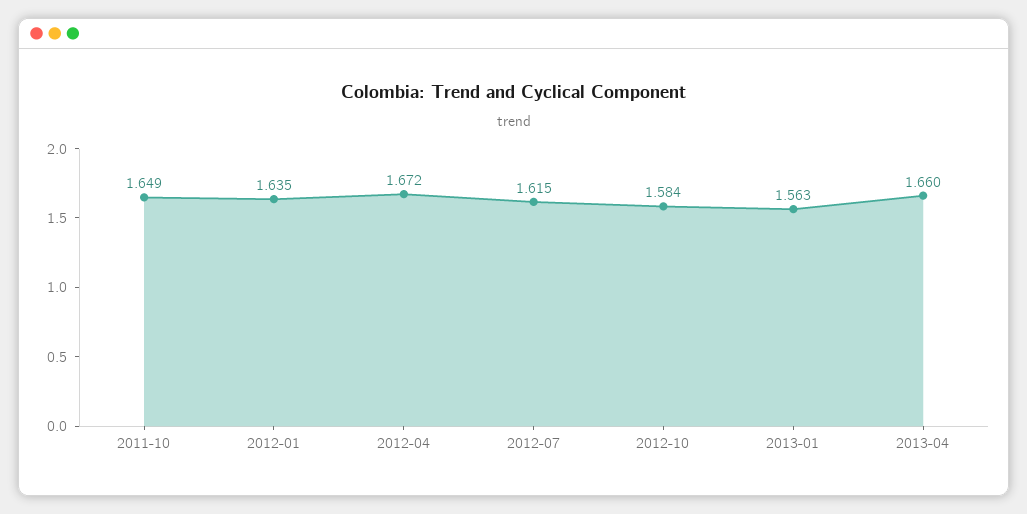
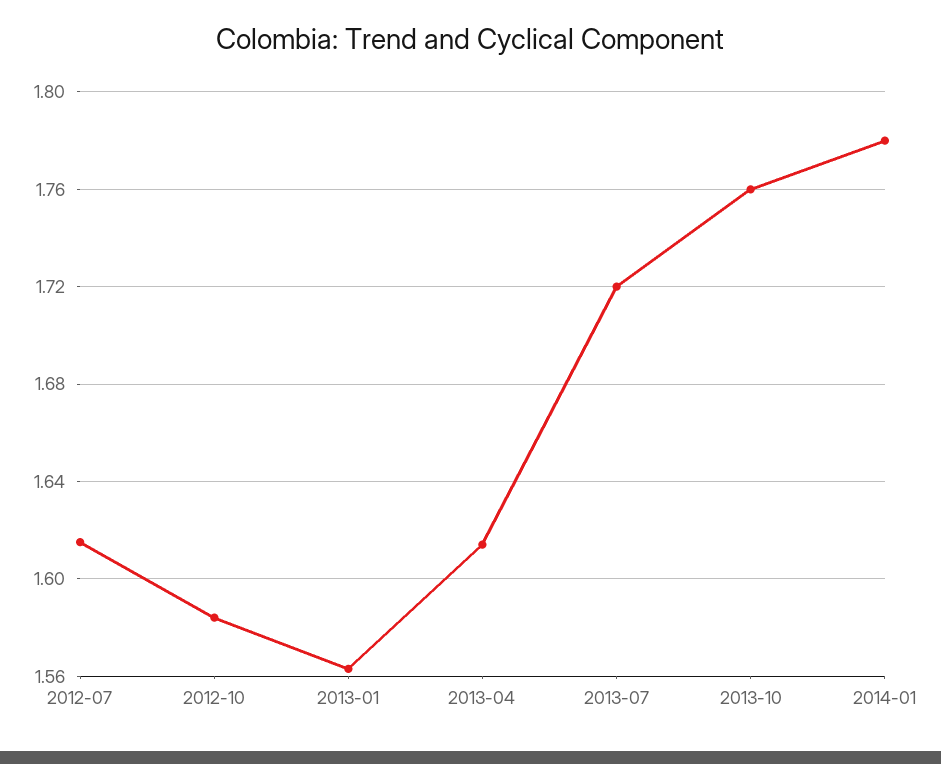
2011-10: 1.649 -> none
2012-01: 1.635 -> none
2012-04: 1.672 -> none
2013-04: 1.66 -> 1.615
2013-07: none -> 1.72
2013-10: none -> 1.76
2014-01: none -> 1.78

